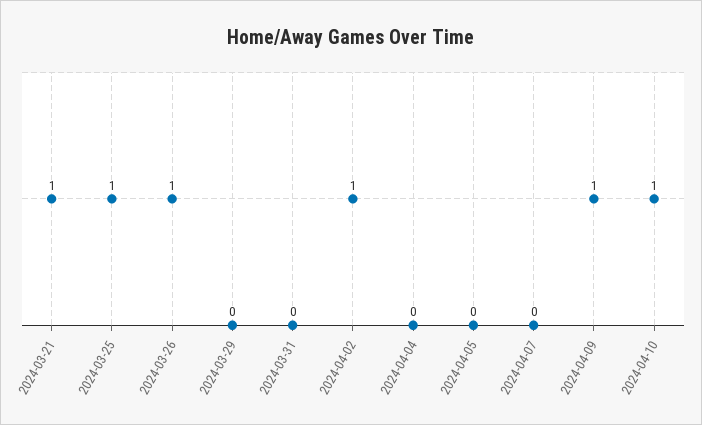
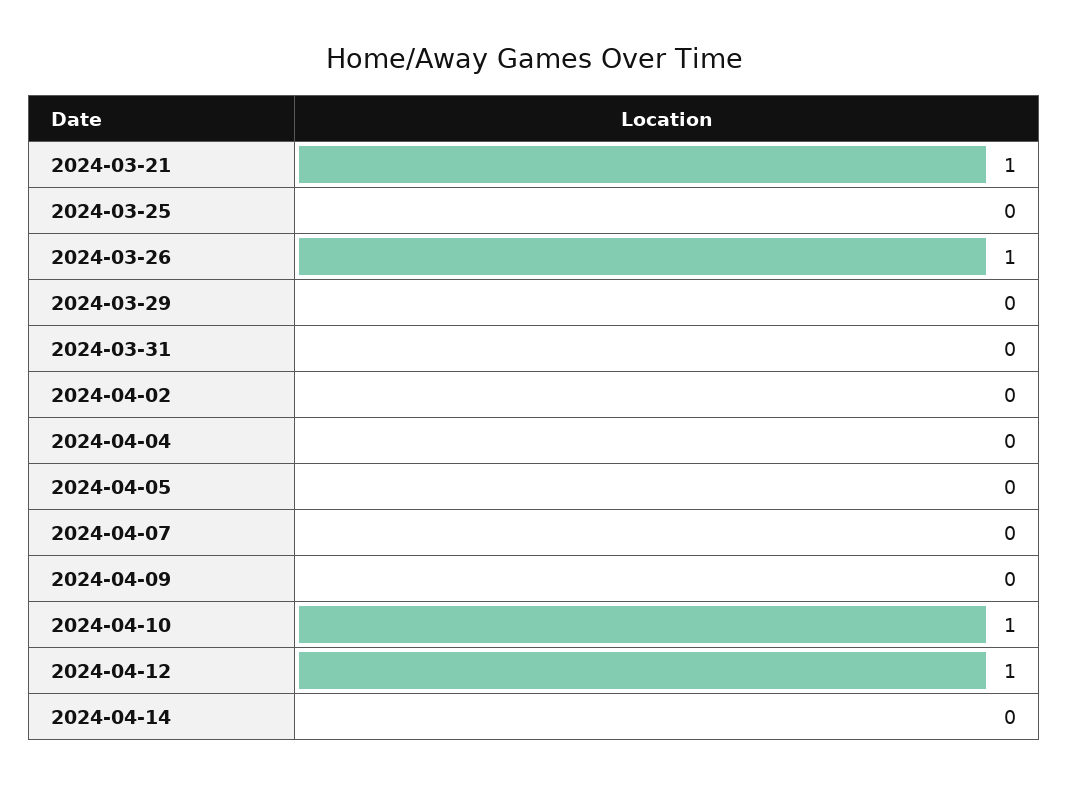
2024-03-25: 1 -> 0
2024-04-02: 1 -> 0
2024-04-09: 1 -> 0
2024-04-12: none -> 1
2024-04-14: none -> 0

